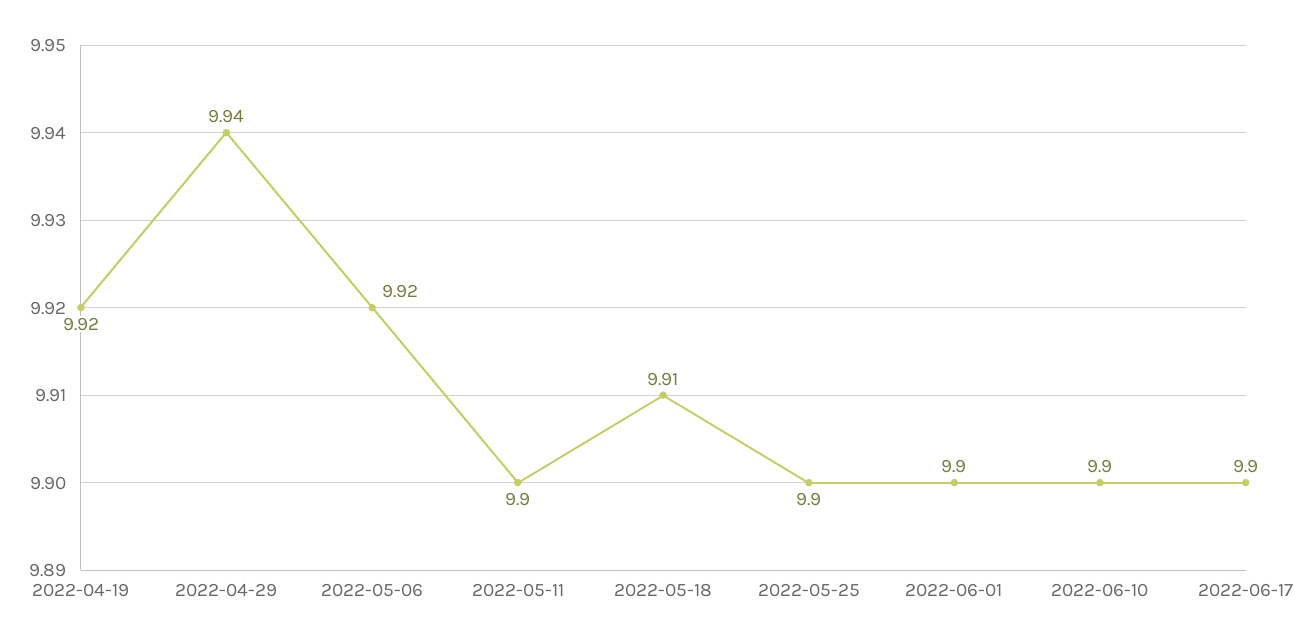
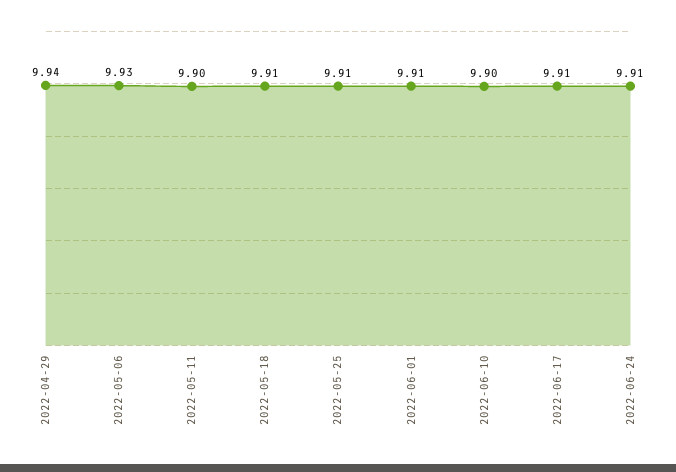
2022-04-19: 9.92 -> none
2022-05-06: 9.92 -> 9.93
2022-05-25: 9.9 -> 9.91
2022-06-01: 9.9 -> 9.91
2022-06-17: 9.9 -> 9.91
2022-06-24: none -> 9.91

